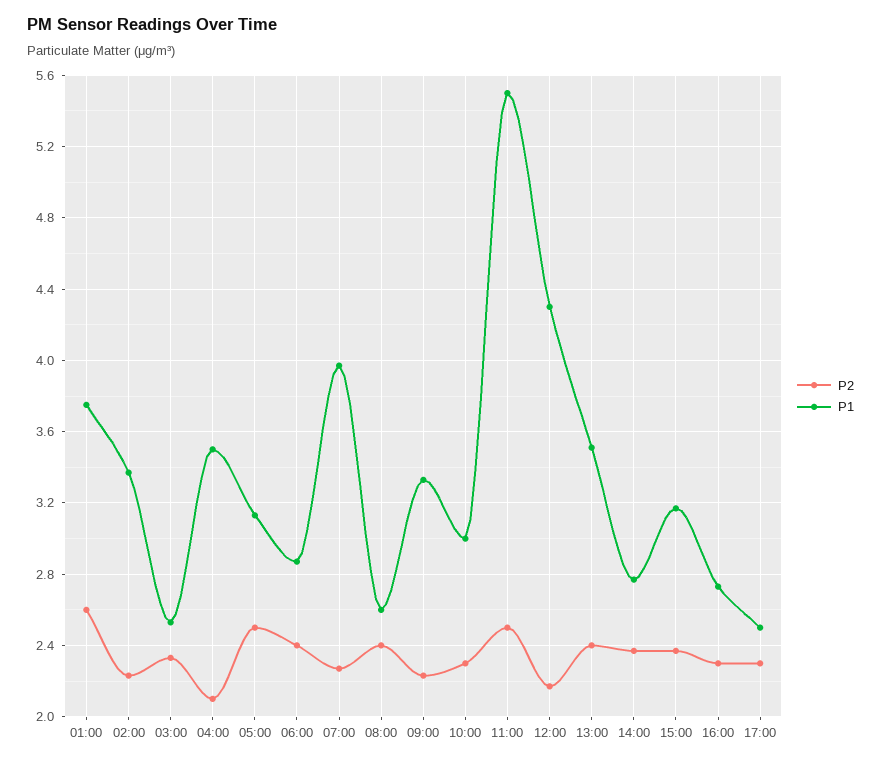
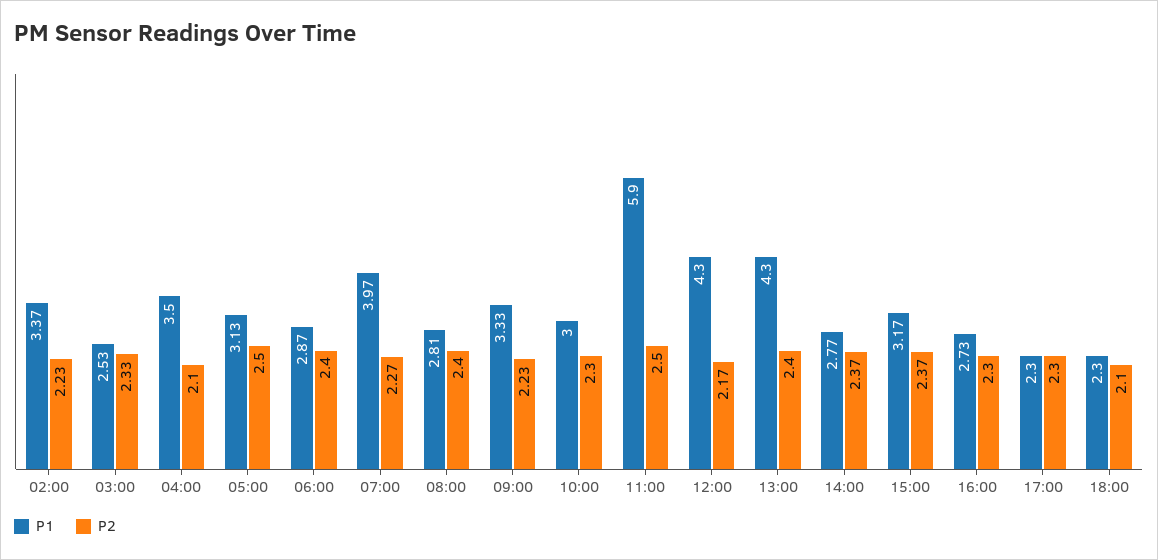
P2, 01:00: 2.6 -> none
P1, 01:00: 3.75 -> none
P1, 08:00: 2.6 -> 2.81
P1, 11:00: 5.5 -> 5.9
P1, 13:00: 3.5 -> 4.3
P1, 17:00: 2.5 -> 2.3
P1, 18:00: none -> 2.3
P2, 18:00: none -> 2.1

